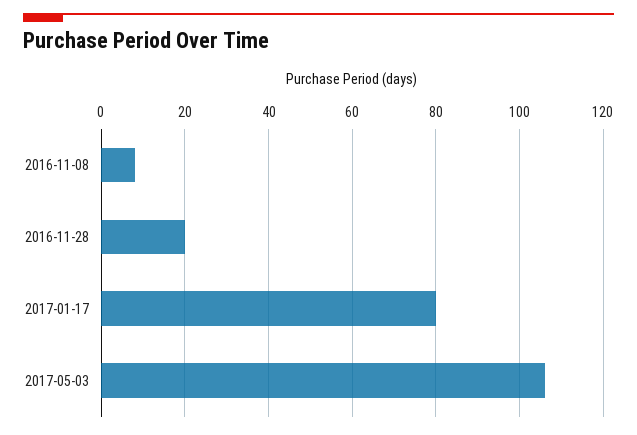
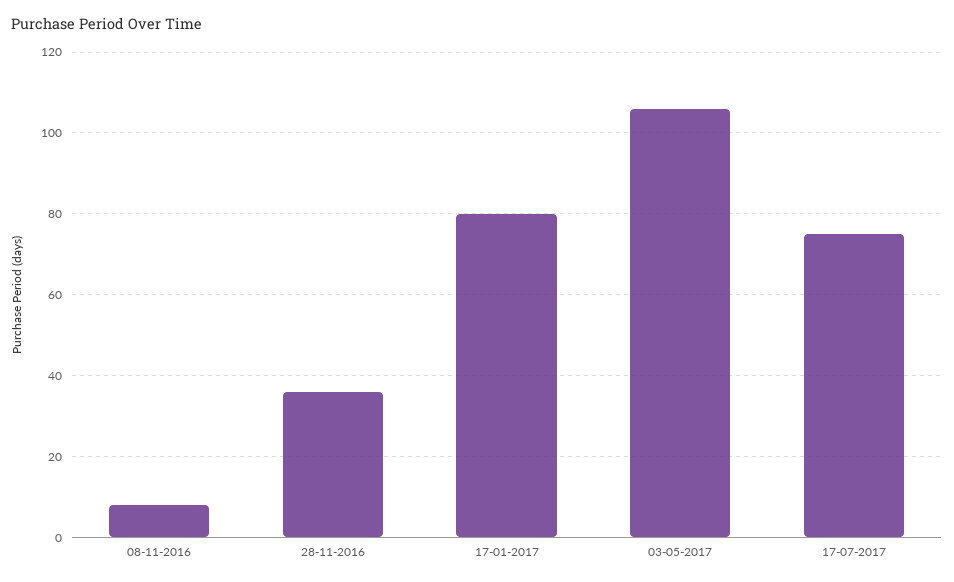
2016-11-28: 20 -> 35
17-07-2017: none -> 75

